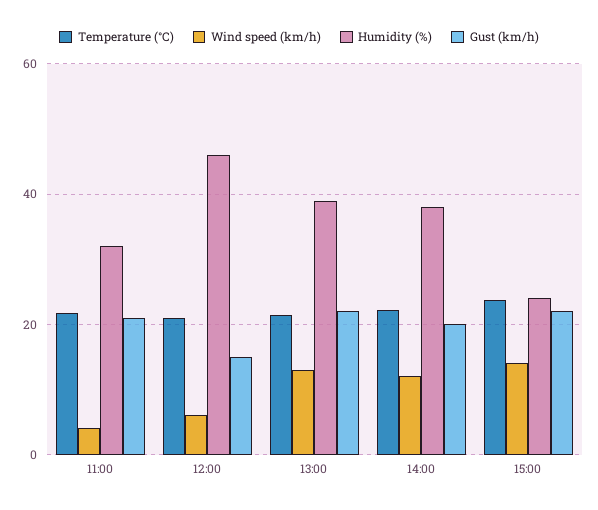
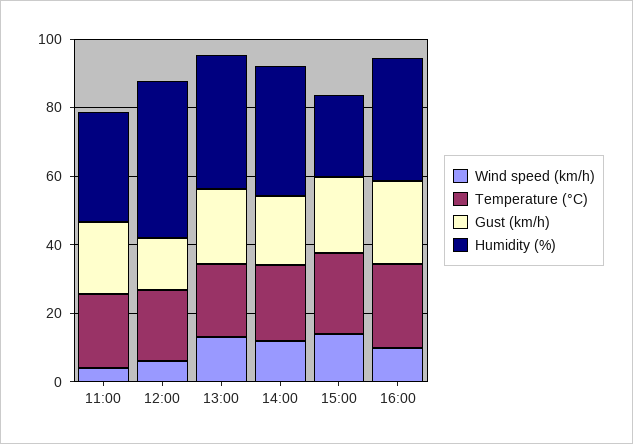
Wind speed (km/h), 16:00: none -> 10
Temperature (°C), 16:00: none -> 25
Gust (km/h), 16:00: none -> 25
Humidity (%), 16:00: none -> 35

